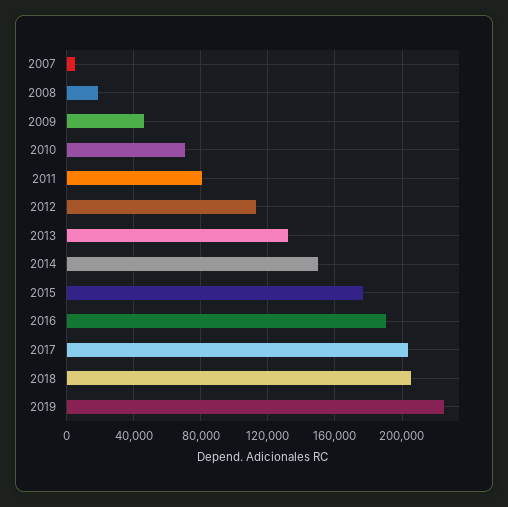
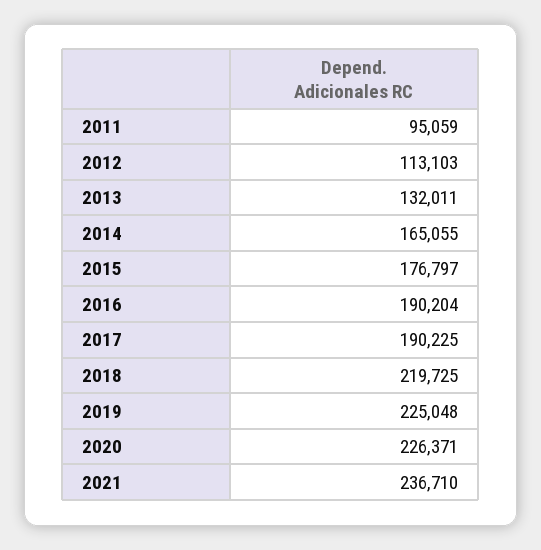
2007: 5000 -> none
2008: 20000 -> none
2009: 45000 -> none
2010: 70000 -> none
2011: 80000 -> 95059
2014: 150000 -> 165055
2017: 205000 -> 190225
2018: 205000 -> 219725
2020: none -> 226371
2021: none -> 236710

